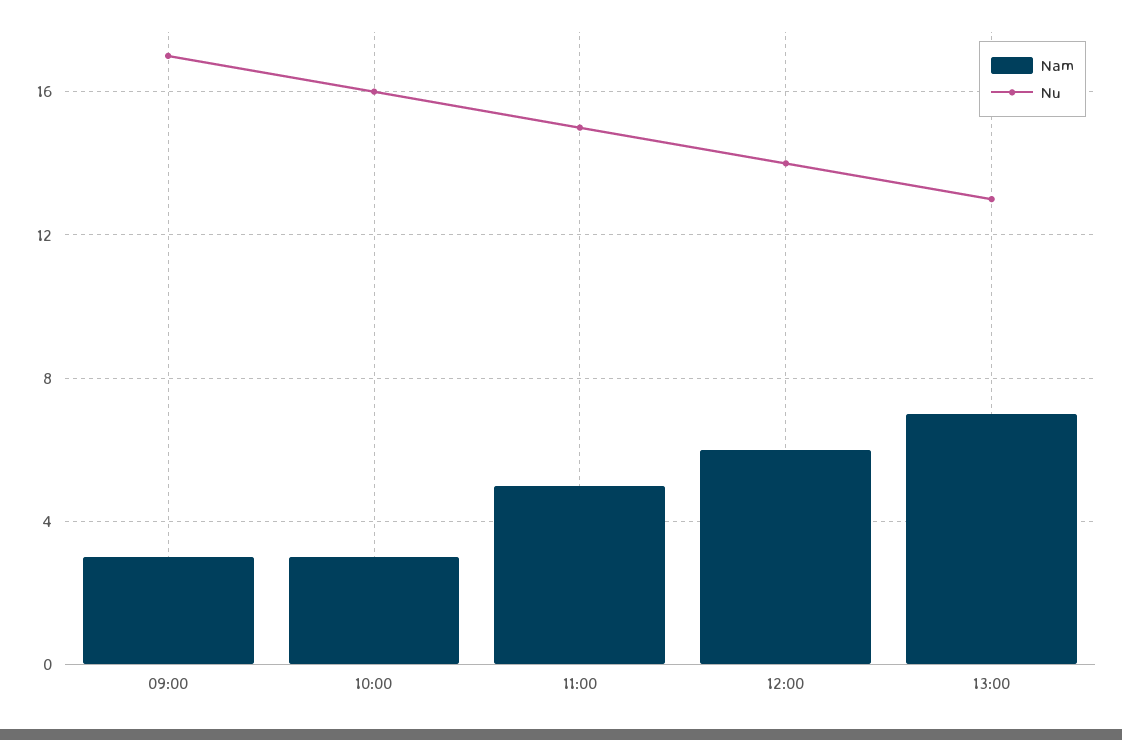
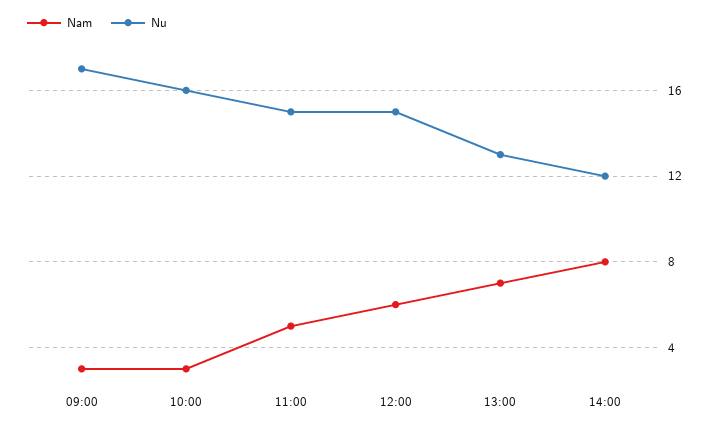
Nu, 12:00: 14 -> 15
Nam, 14:00: none -> 8
Nu, 14:00: none -> 12

